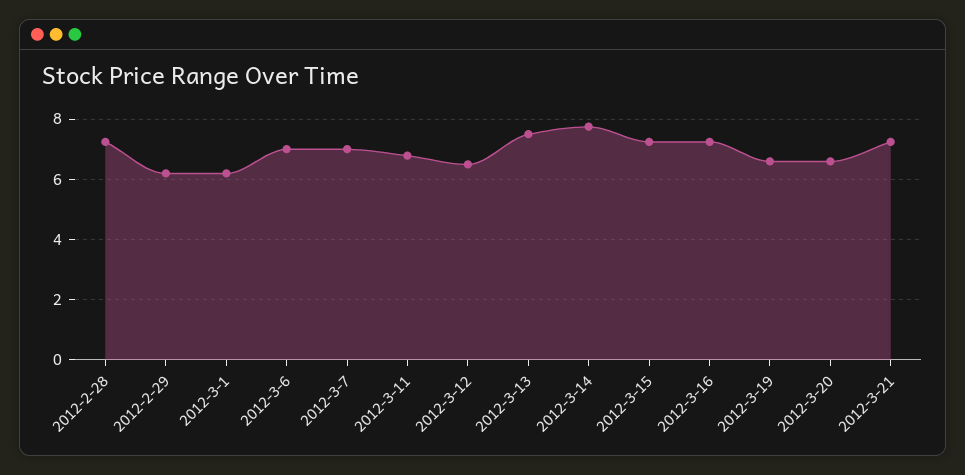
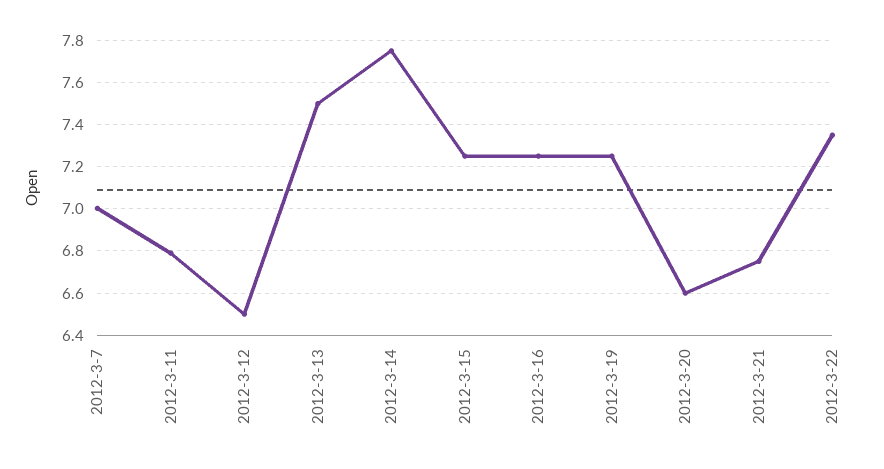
2012-2-28: 7.2 -> none
2012-2-29: 6.2 -> none
2012-3-1: 6.2 -> none
2012-3-6: 7 -> none
2012-3-19: 6.6 -> 7.25
2012-3-21: 7.2 -> 6.75
2012-3-22: none -> 7.35

